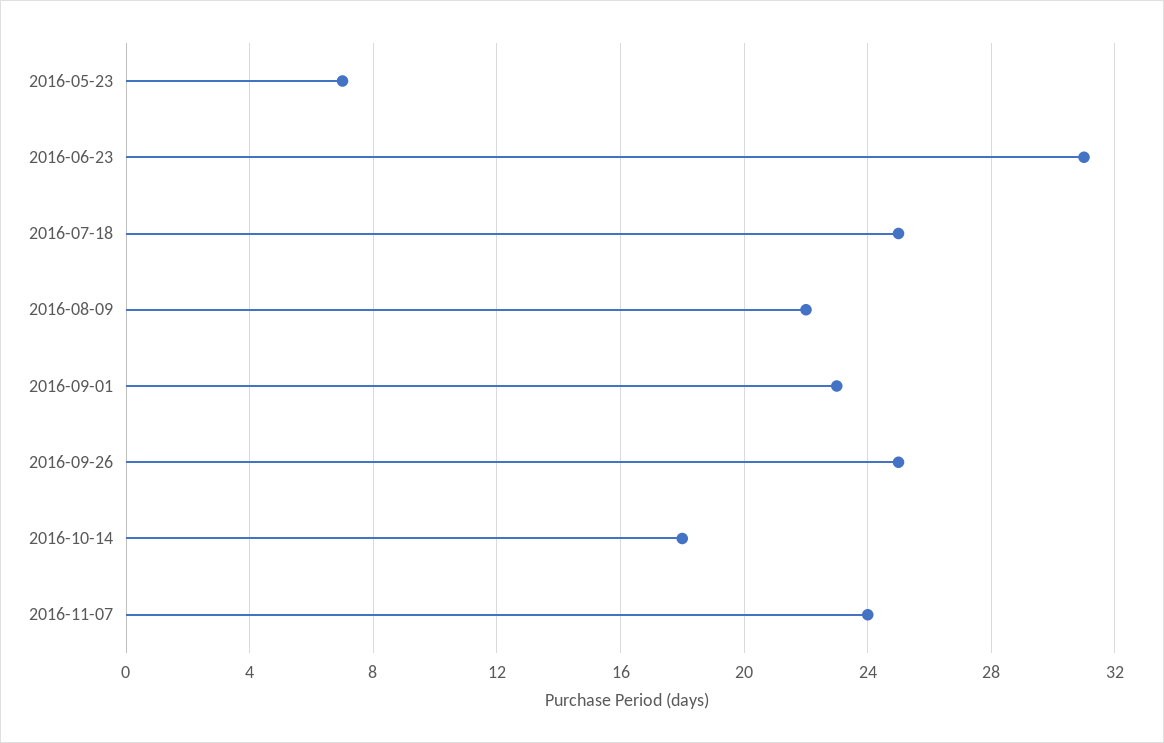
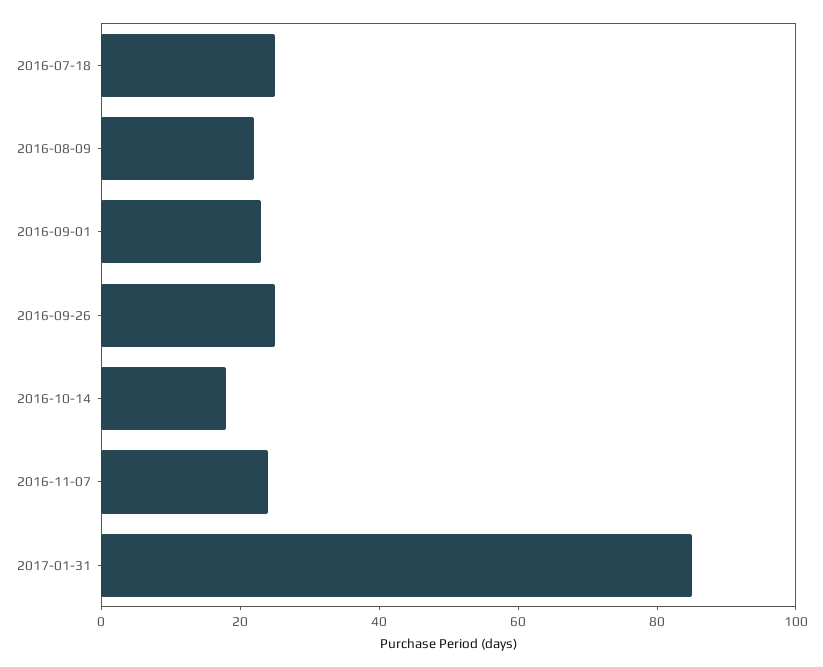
2016-05-23: 7 -> none
2016-06-23: 31 -> none
2017-01-31: none -> 85

